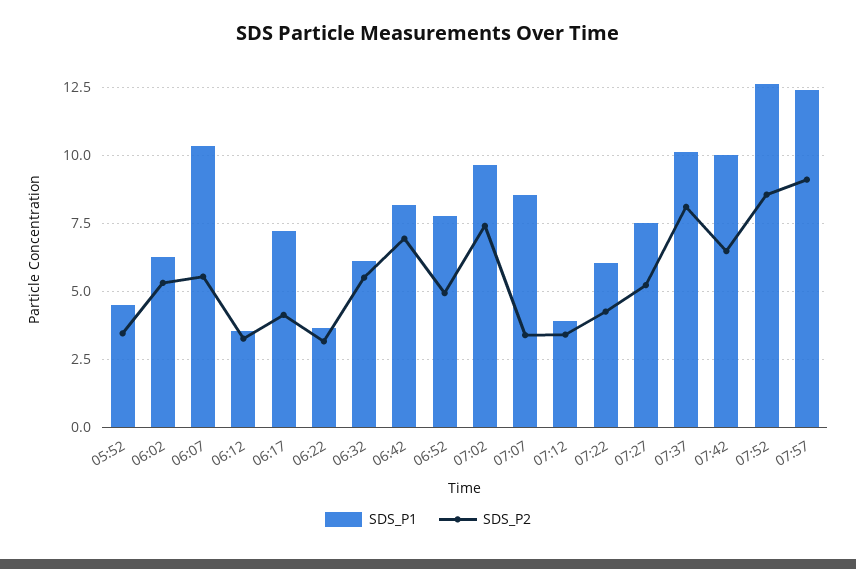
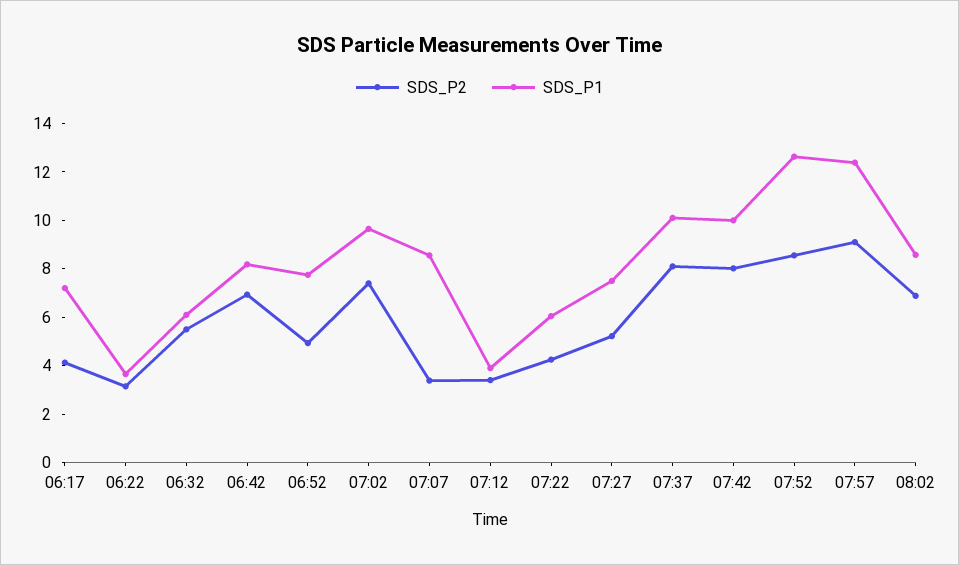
SDS_P1, 05:52: 4.5 -> none
SDS_P2, 05:52: 3.5 -> none
SDS_P1, 06:02: 6.25 -> none
SDS_P2, 06:02: 5.25 -> none
SDS_P1, 06:07: 10.25 -> none
SDS_P2, 06:07: 5.5 -> none
SDS_P1, 06:12: 3.5 -> none
SDS_P2, 06:12: 3.25 -> none
SDS_P2, 07:42: 6.5 -> 8
SDS_P2, 08:02: none -> 7
SDS_P1, 08:02: none -> 8.5

